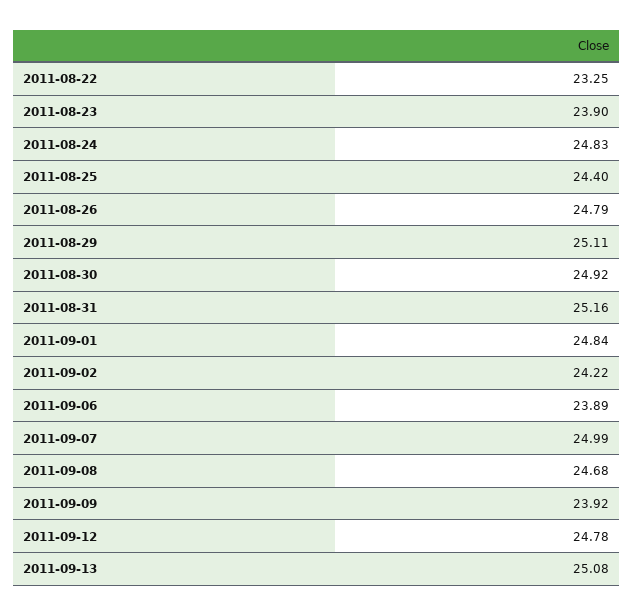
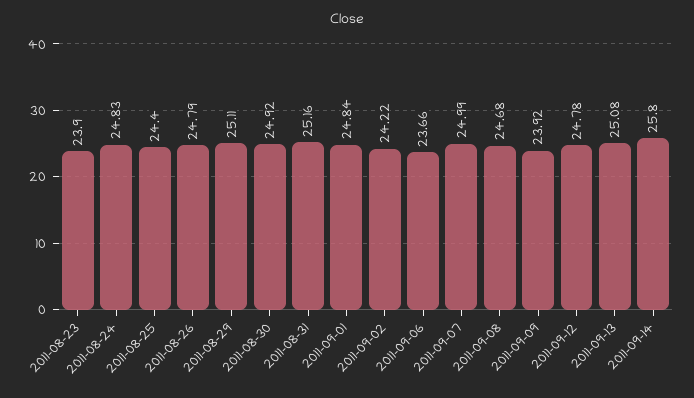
2011-08-22: 23.25 -> none
2011-09-06: 23.89 -> 23.66
2011-09-14: none -> 25.8

